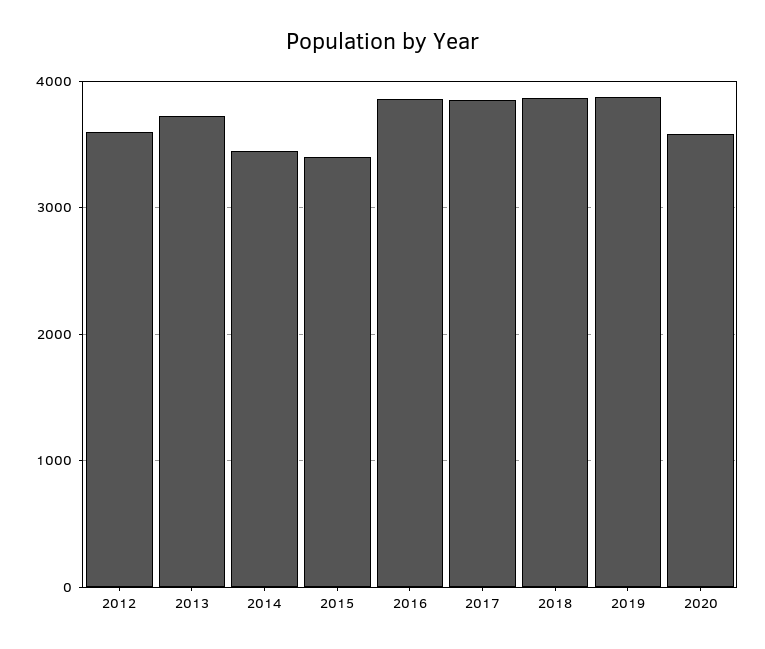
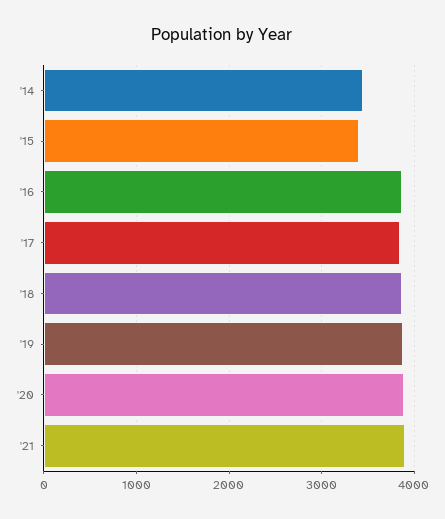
2012: 3600 -> none
2013: 3700 -> none
2020: 3600 -> 3900
'21: none -> 3900

